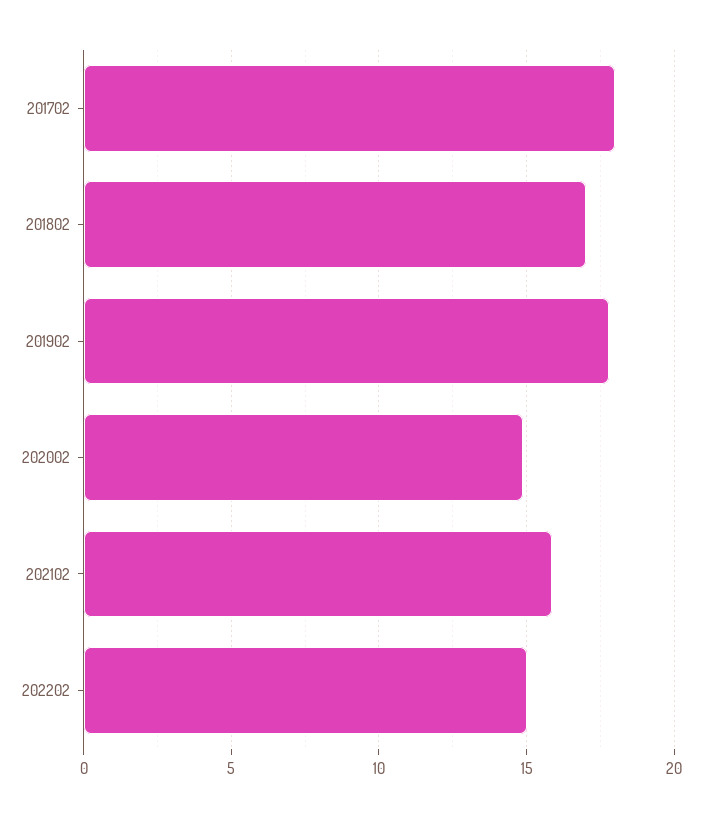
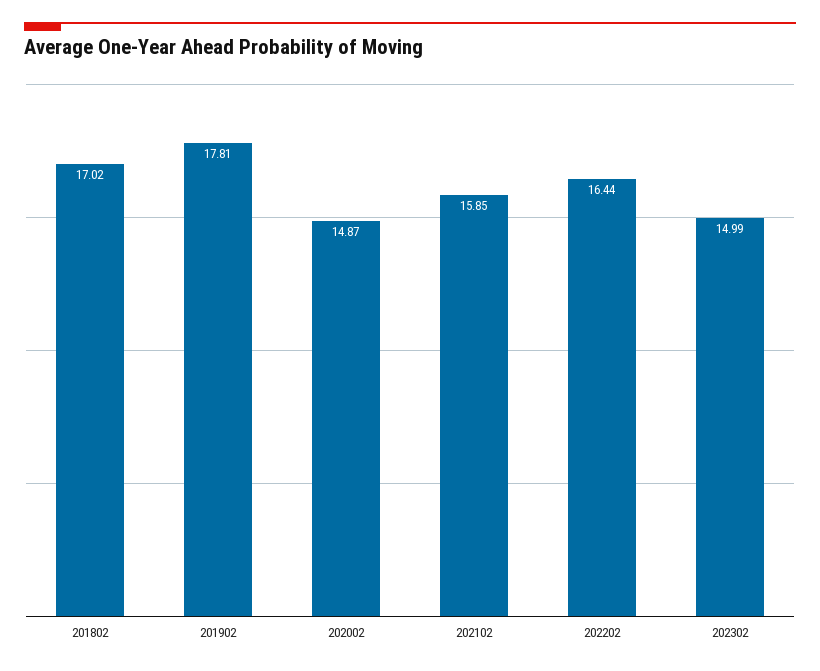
201702: 18 -> none
202202: 15 -> 16.44
202302: none -> 14.99

